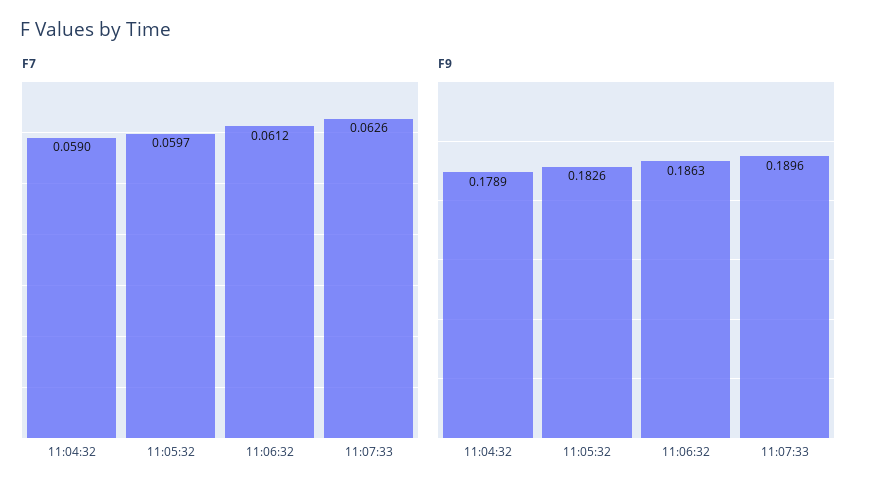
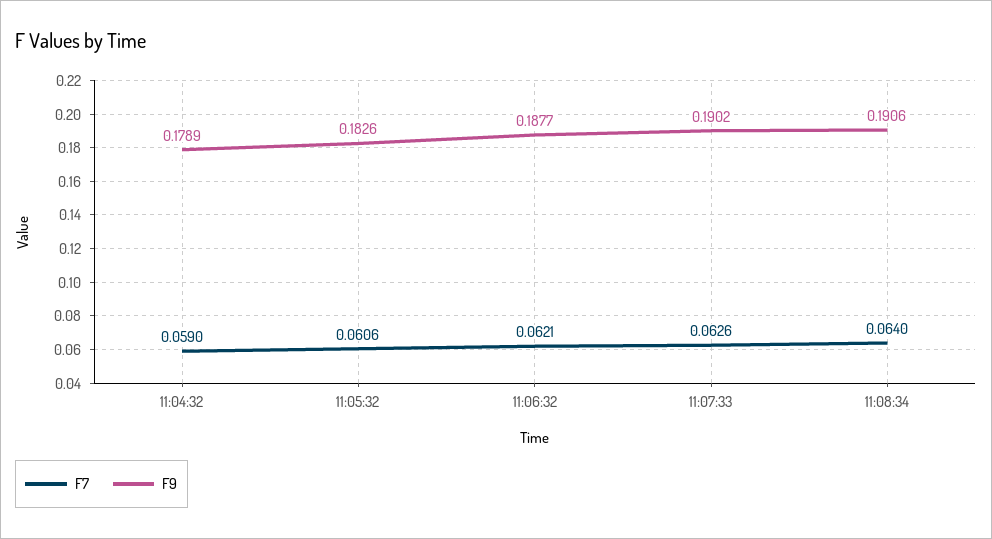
F7, 11:05:32: 0.0597 -> 0.0606
F7, 11:06:32: 0.0612 -> 0.0621
F9, 11:06:32: 0.1863 -> 0.1877
F9, 11:07:33: 0.1896 -> 0.1902
F7, 11:08:34: none -> 0.064
F9, 11:08:34: none -> 0.1906

